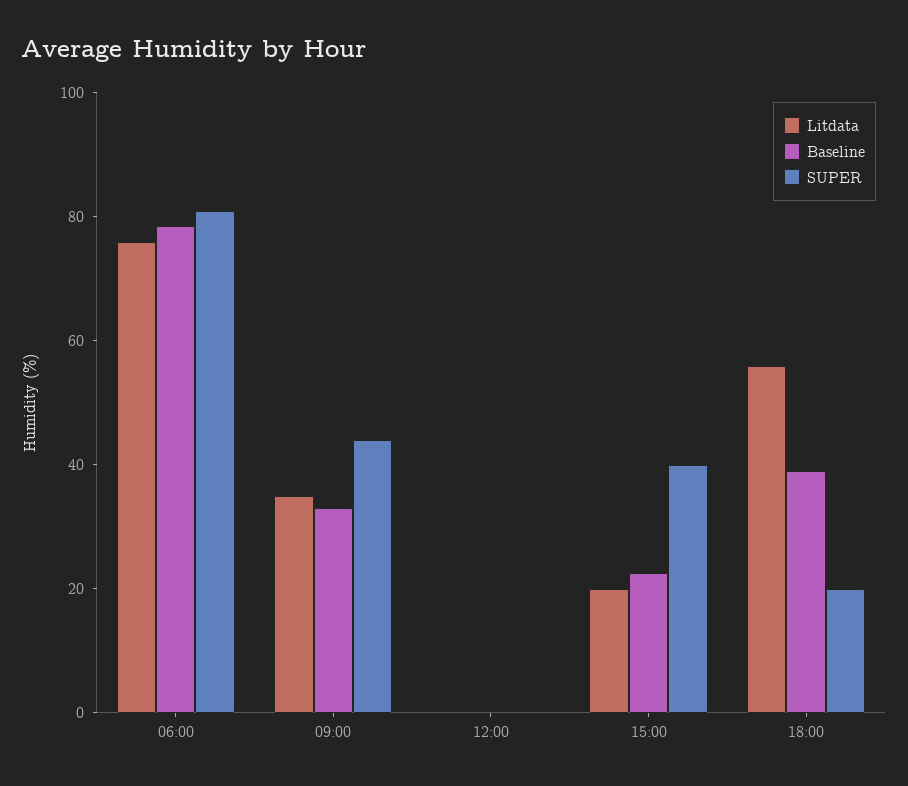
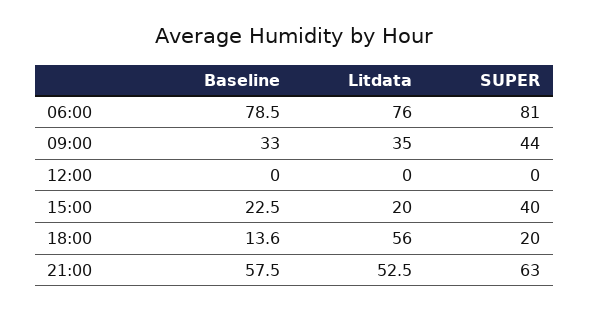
Baseline, 18:00: 40 -> 13.6
Baseline, 21:00: none -> 57.5
Litdata, 21:00: none -> 52.5
SUPER, 21:00: none -> 63

